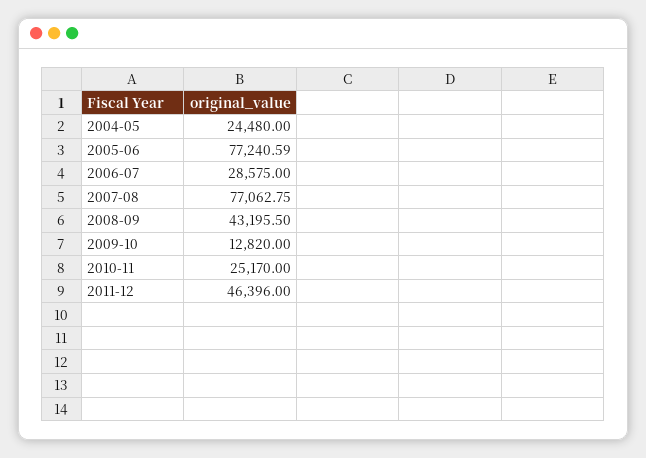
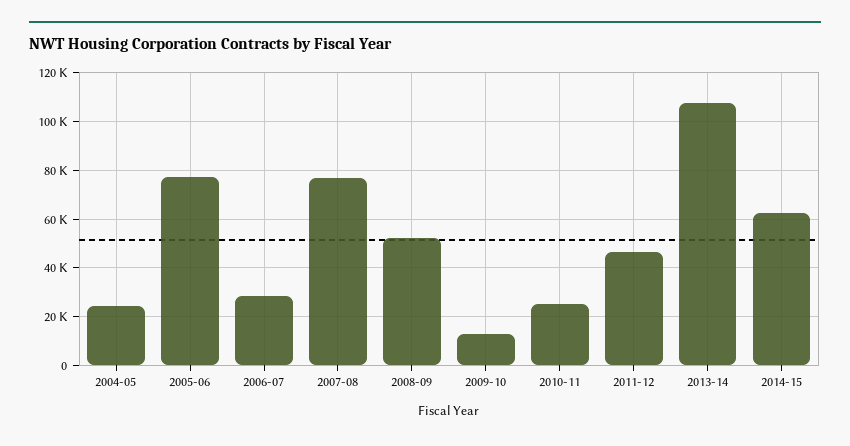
2008-09: 43195.5 -> 52500
2013-14: none -> 107500
2014-15: none -> 62500

